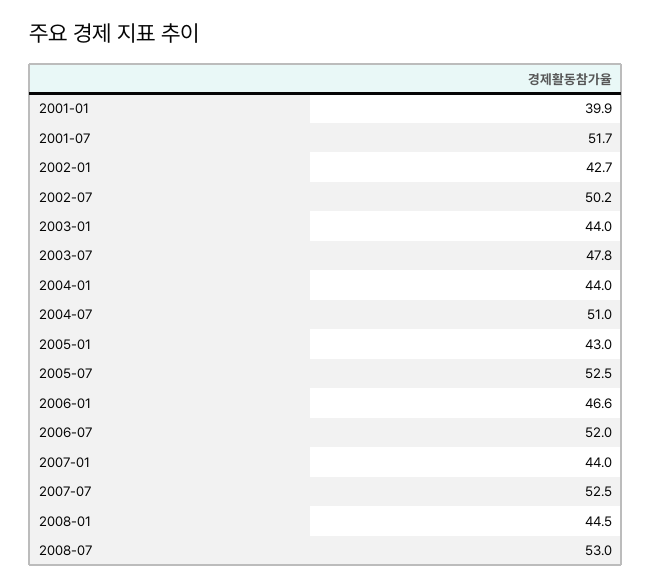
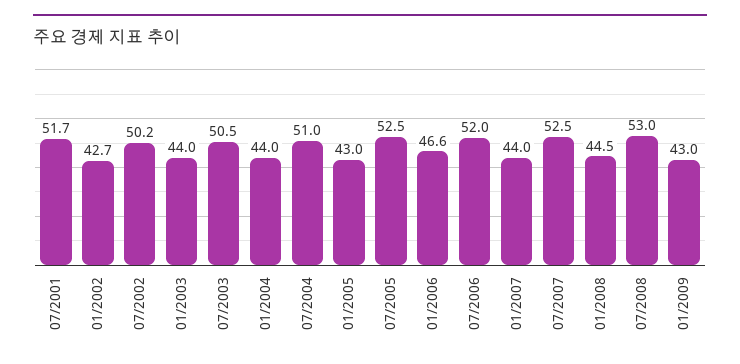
2001-01: 39.9 -> none
2003-07: 47.8 -> 50.5
01/2009: none -> 43

